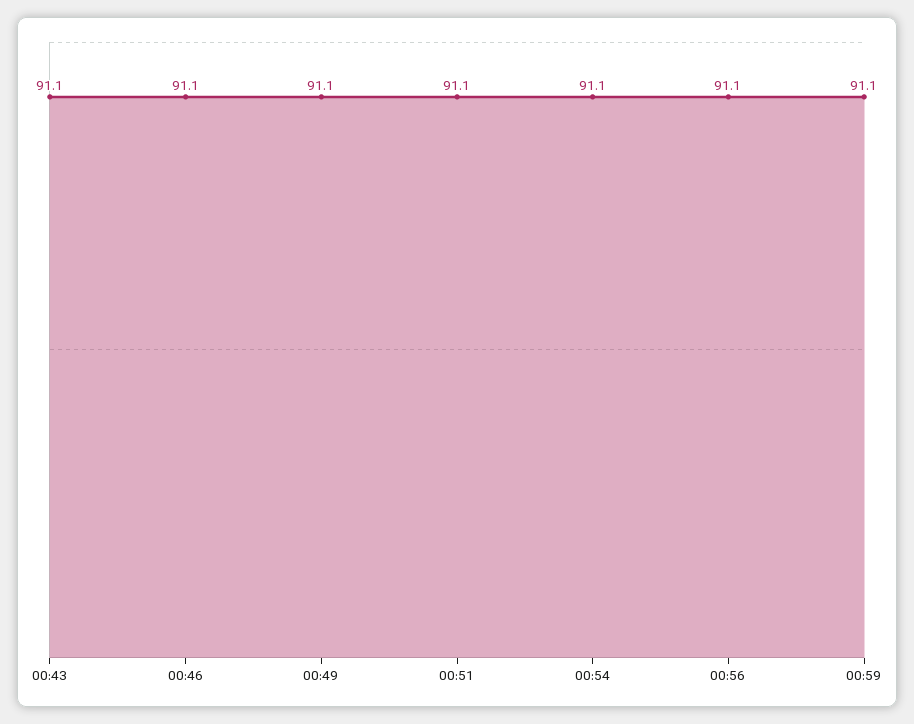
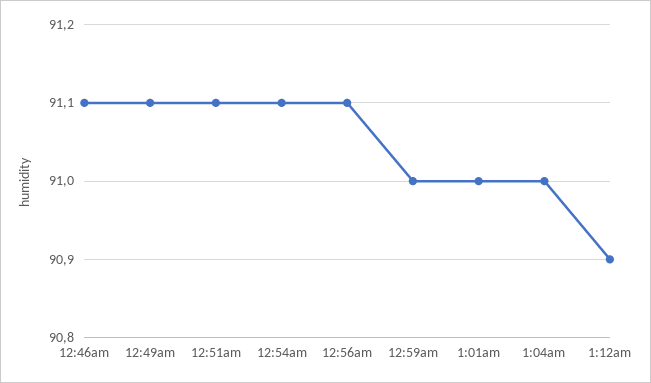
00:43: 91.1 -> none
00:59: 91.1 -> 91
1:01am: none -> 91
1:04am: none -> 91
1:12am: none -> 90.9

